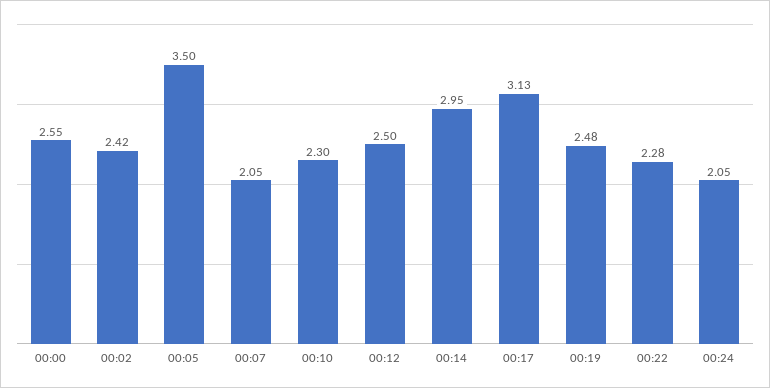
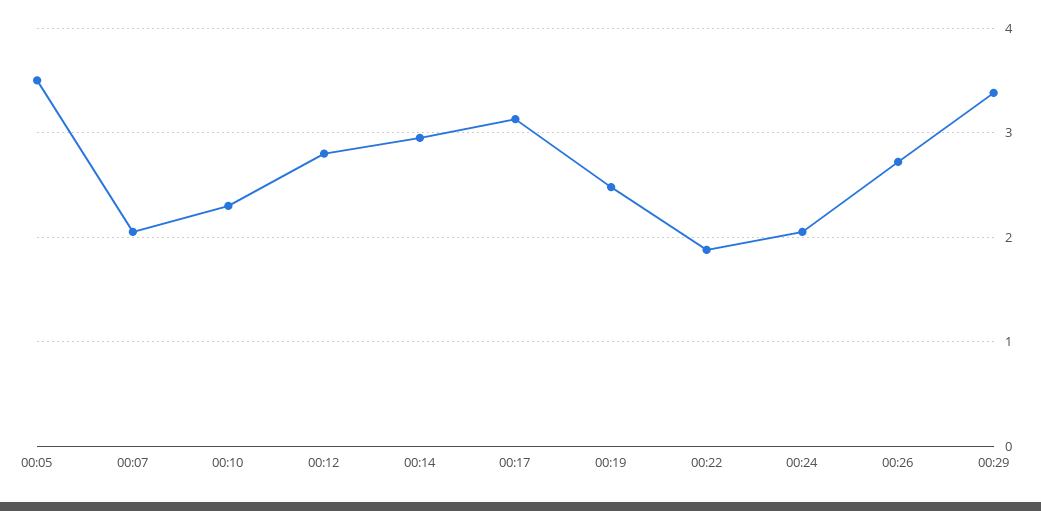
00:00: 2.55 -> none
00:02: 2.42 -> none
00:12: 2.5 -> 2.8
00:22: 2.28 -> 1.9
00:26: none -> 2.7
00:29: none -> 3.4

